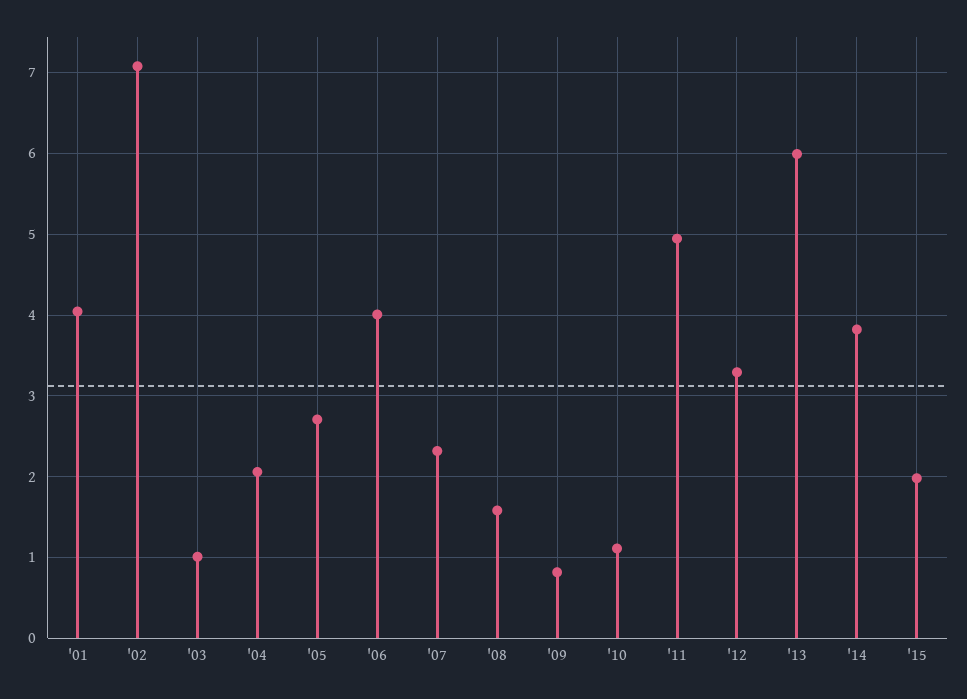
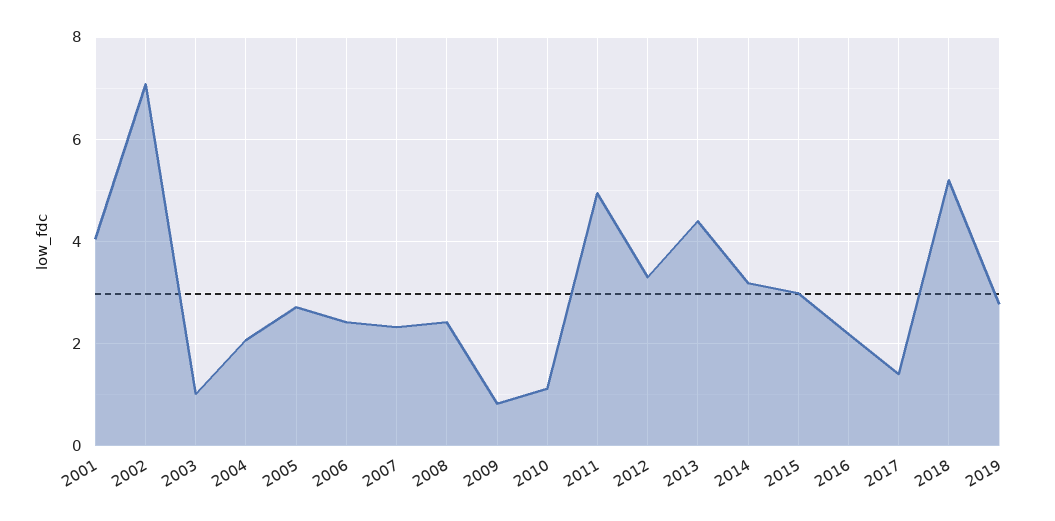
'06: 4 -> 2.4
'08: 1.6 -> 2.4
'13: 6 -> 4.4
'14: 3.8 -> 3.2
'15: 2 -> 3
2016: none -> 2.2
2017: none -> 1.4
2018: none -> 5.2
2019: none -> 2.8

